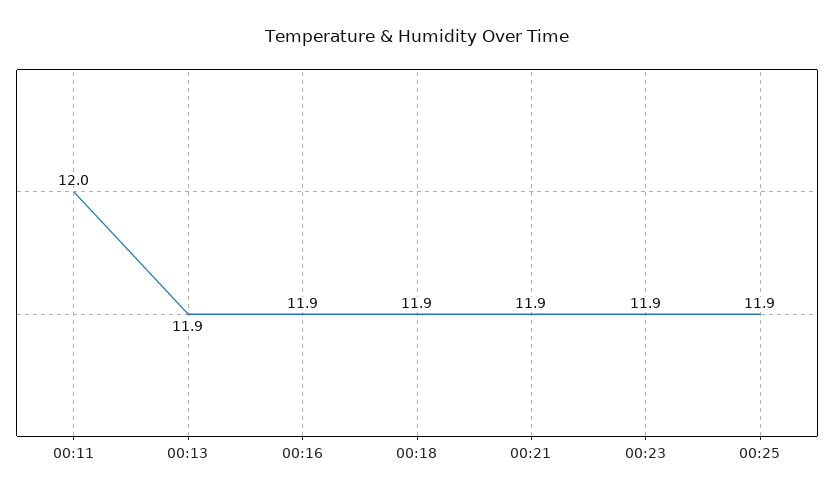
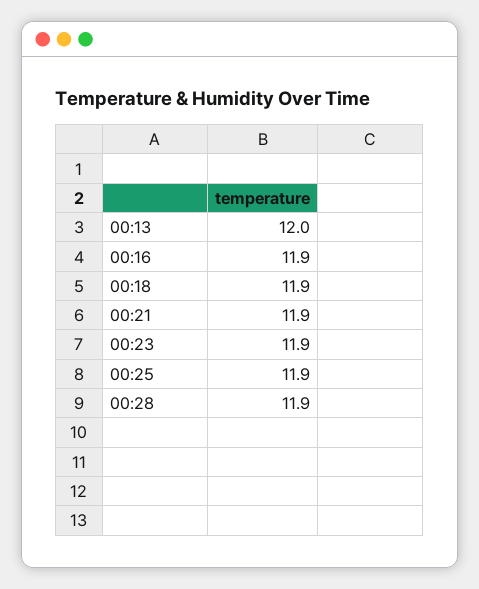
00:11: 12 -> none
00:13: 11.9 -> 12
00:28: none -> 11.9

